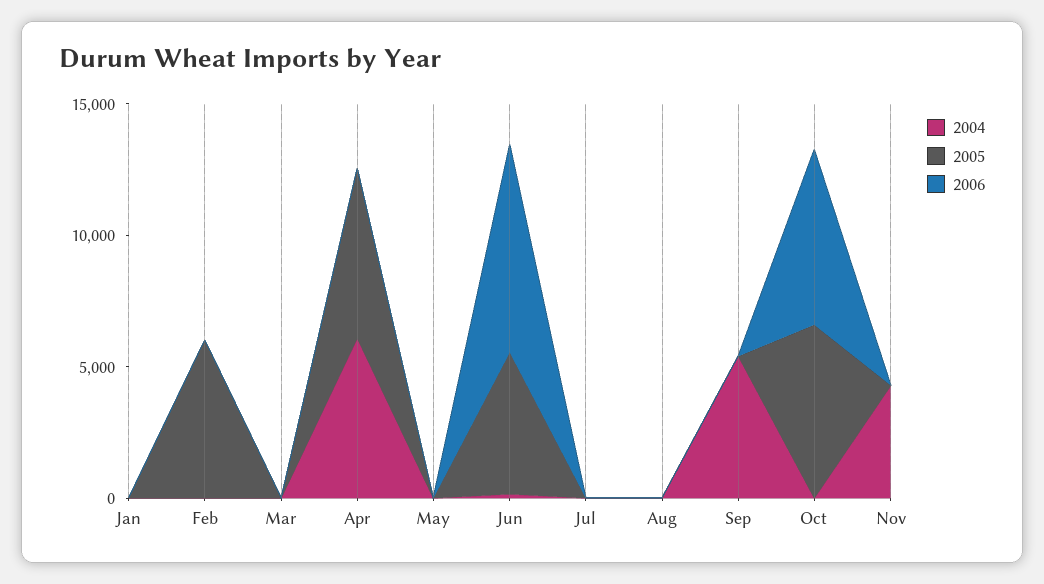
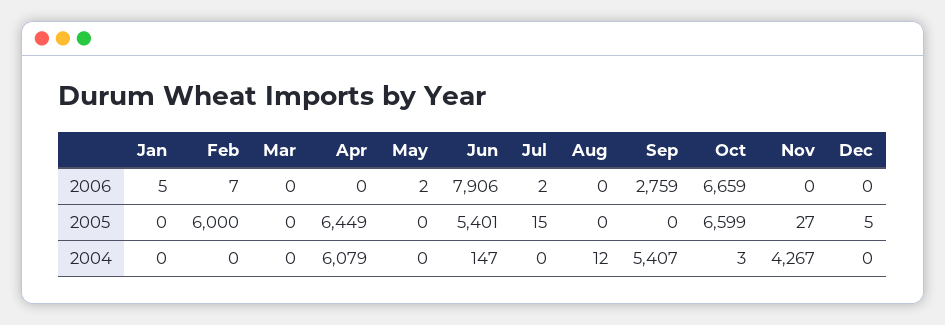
2006, Sep: 0 -> 2759
2006, Dec: none -> 0
2005, Dec: none -> 5
2004, Dec: none -> 0

